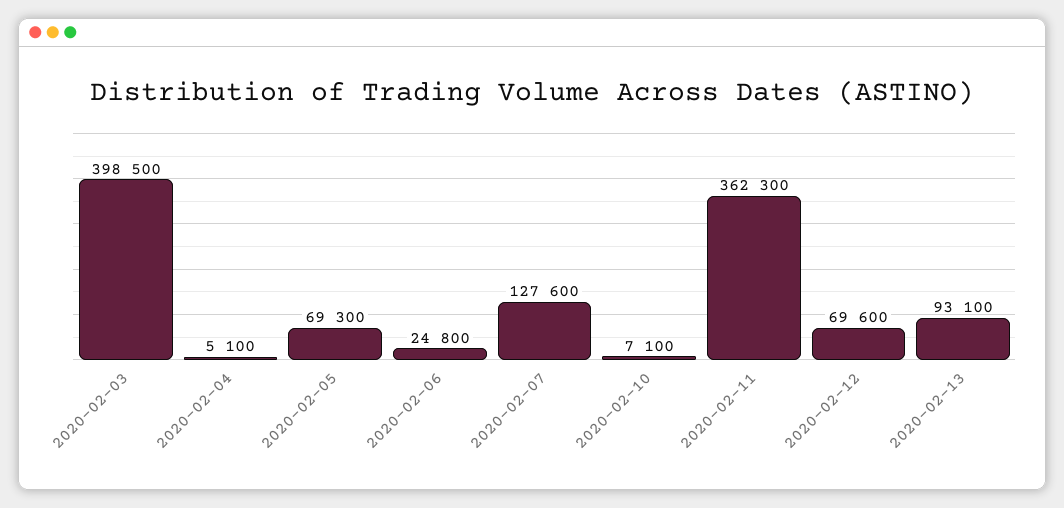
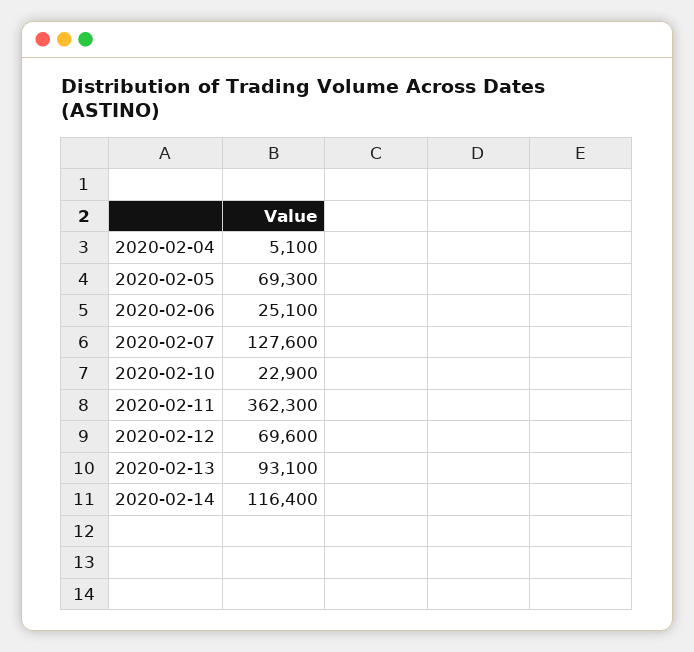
2020-02-03: 398500 -> none
2020-02-06: 24800 -> 25100
2020-02-10: 7100 -> 22900
2020-02-14: none -> 116400

